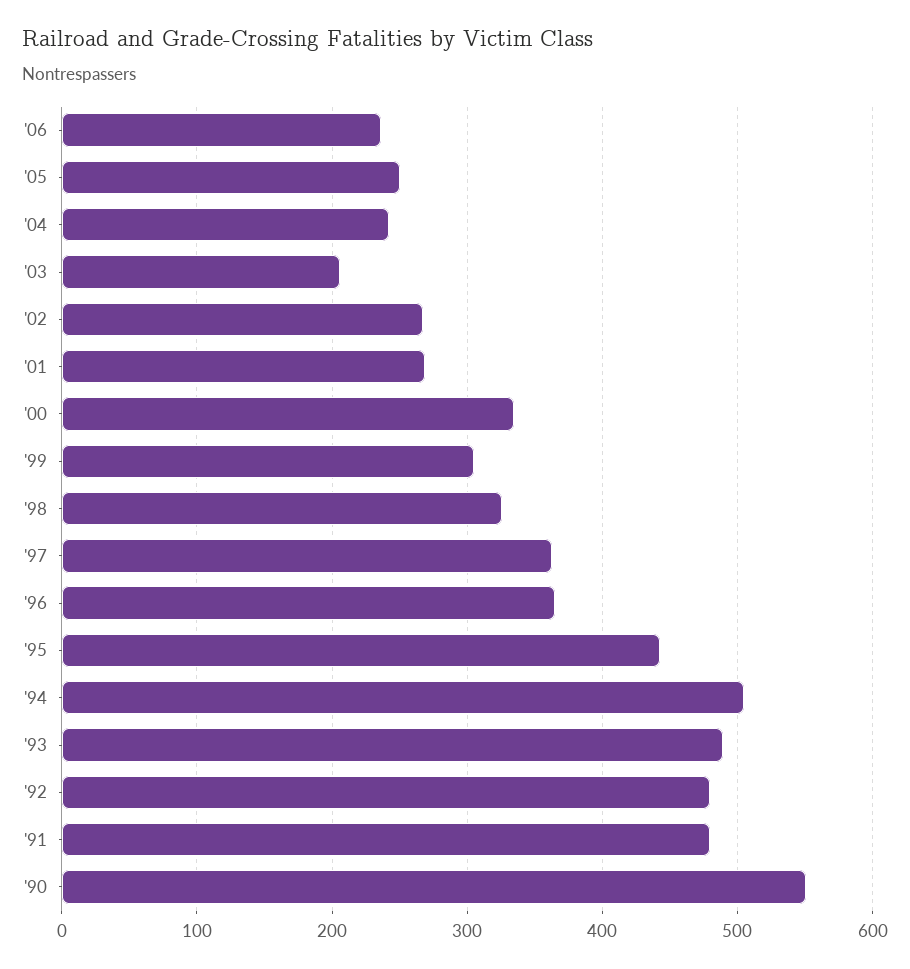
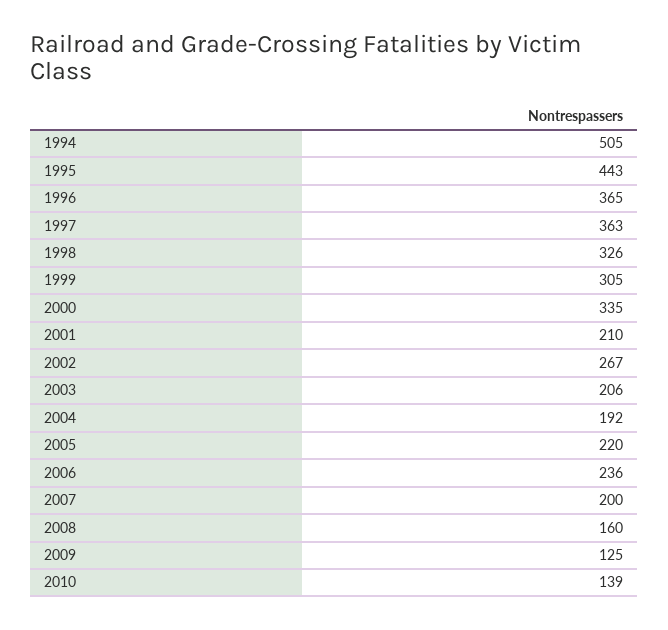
'05: 250 -> 220
'04: 240 -> 192
'01: 270 -> 210
'93: 490 -> none
'92: 480 -> none
'91: 480 -> none
'90: 550 -> none
2007: none -> 200
2008: none -> 160
2009: none -> 125
2010: none -> 139

